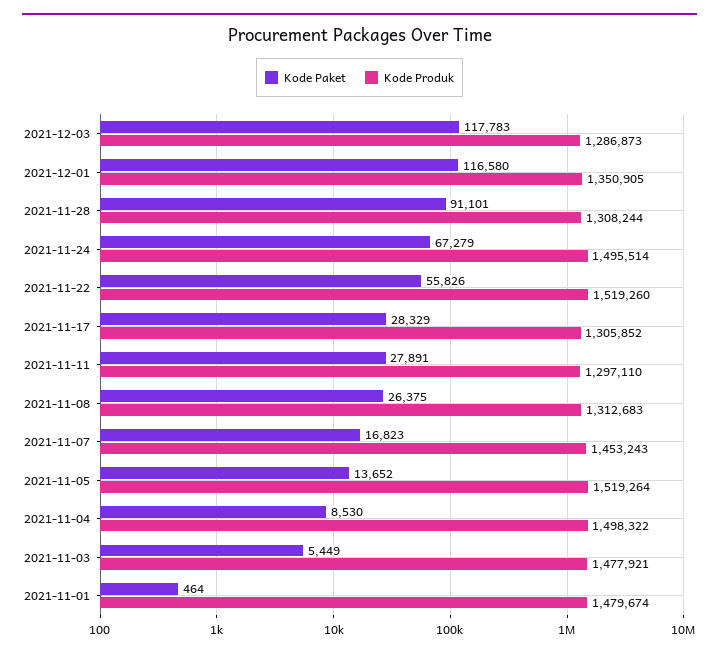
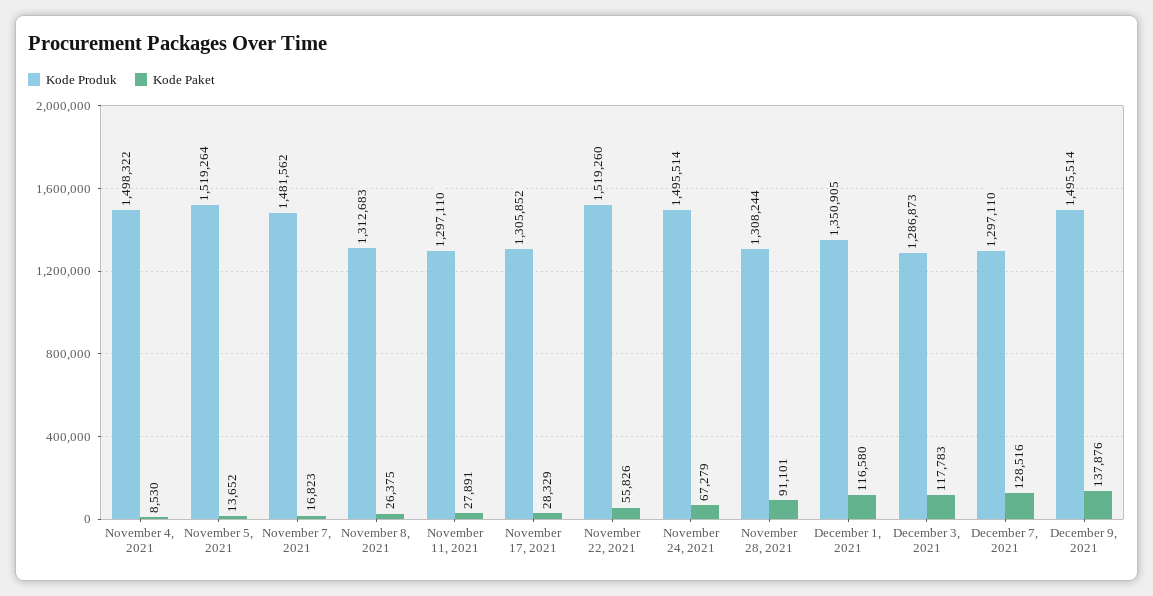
Kode Produk, 2021-11-07: 1453243 -> 1481562
Kode Paket, 2021-11-03: 5449 -> none
Kode Produk, 2021-11-03: 1477921 -> none
Kode Paket, 2021-11-01: 464 -> none
Kode Produk, 2021-11-01: 1479674 -> none
Kode Produk, December 7, 2021: none -> 1297110
Kode Paket, December 7, 2021: none -> 128516
Kode Produk, December 9, 2021: none -> 1495514
Kode Paket, December 9, 2021: none -> 137876

